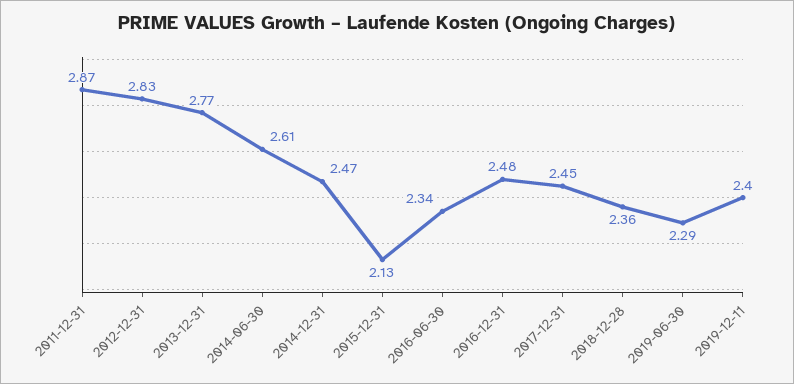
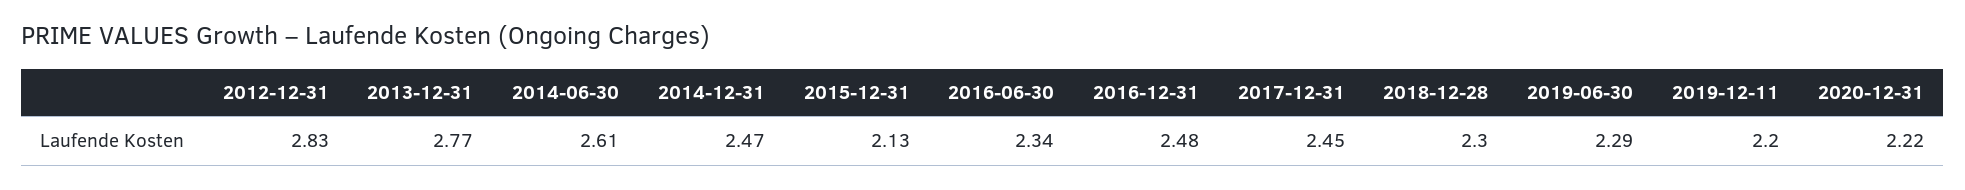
2011-12-31: 2.87 -> none
2018-12-28: 2.36 -> 2.3
2019-12-11: 2.4 -> 2.2
2020-12-31: none -> 2.22

